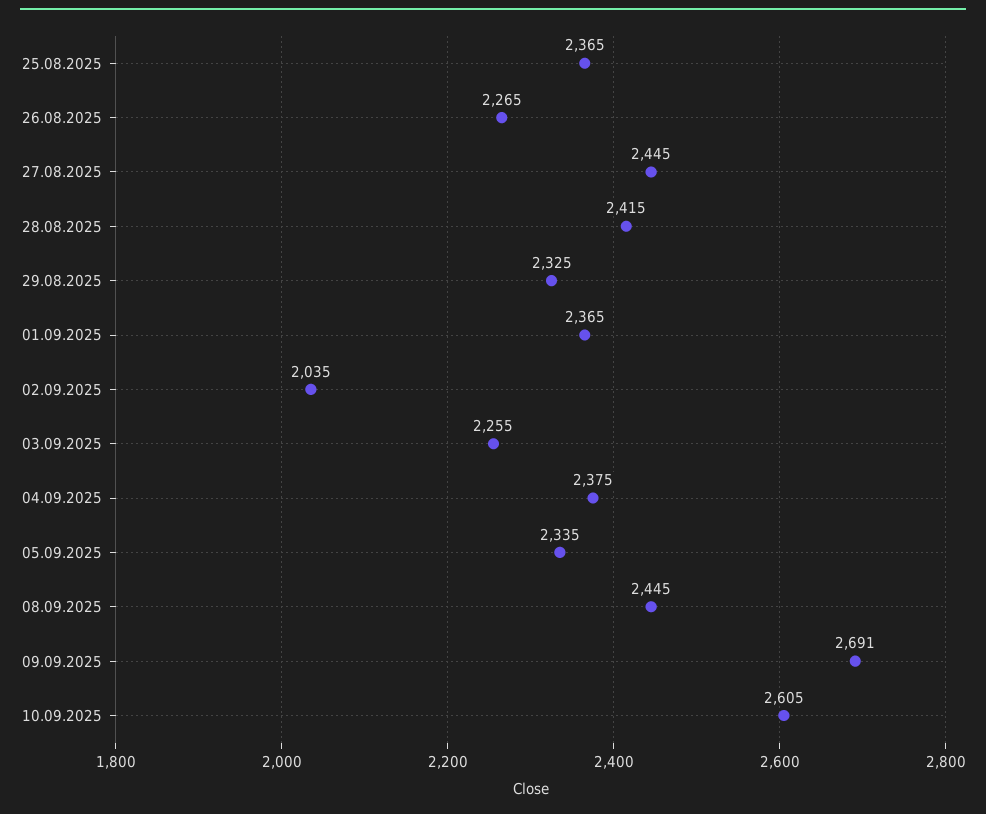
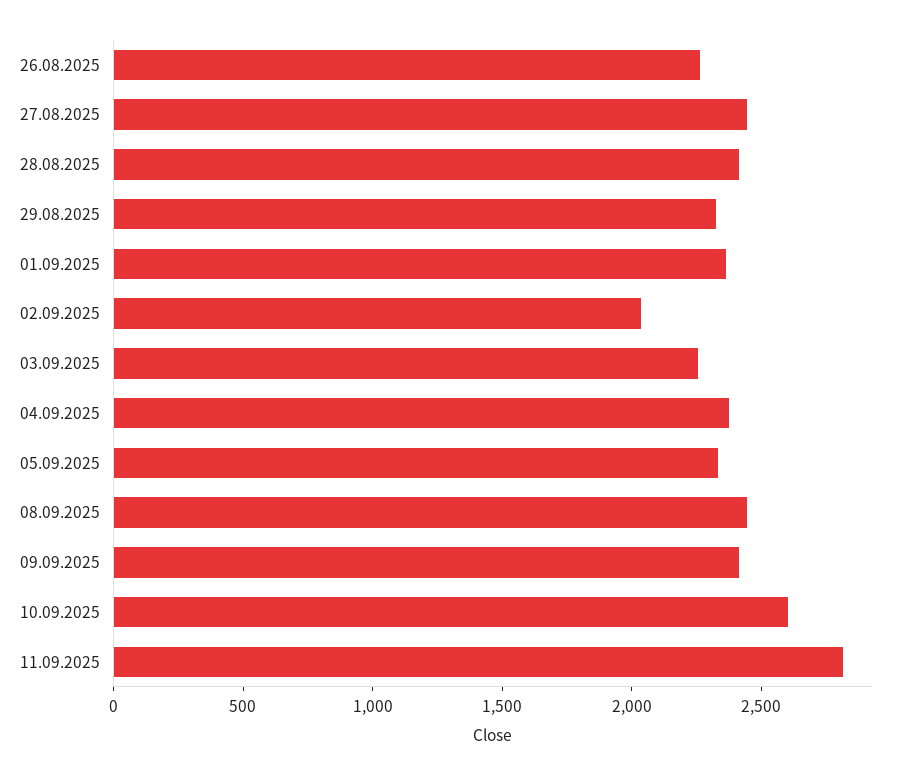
25.08.2025: 2365 -> none
09.09.2025: 2691 -> 2400
11.09.2025: none -> 2800

